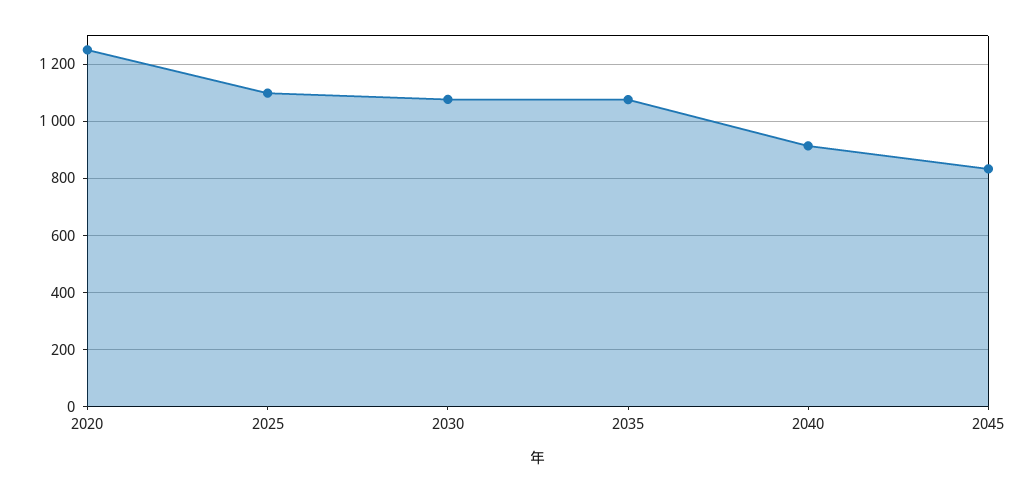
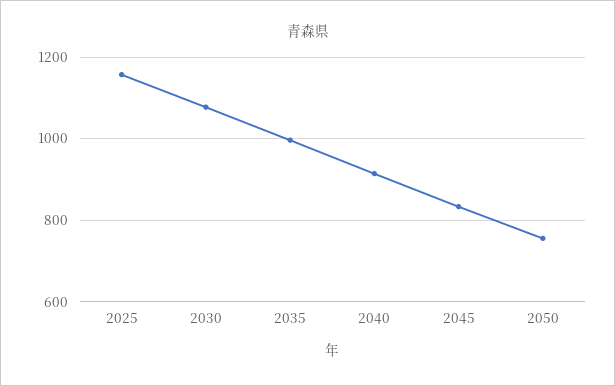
2020: 1250 -> none
2025: 1100 -> 1160
2035: 1075 -> 1000
2050: none -> 760

